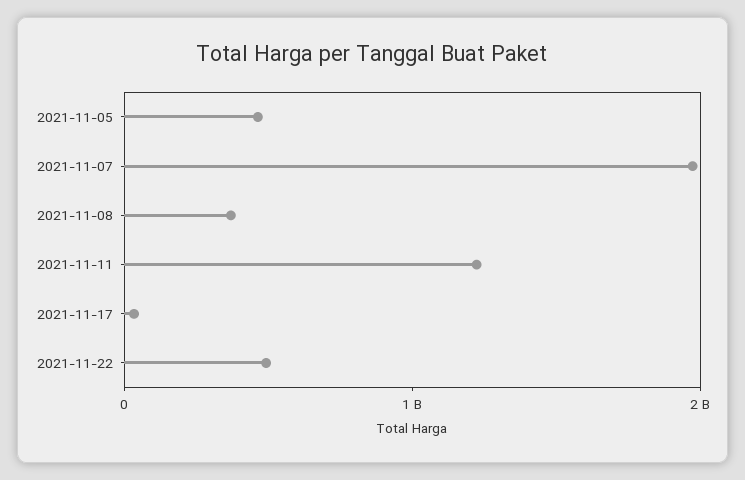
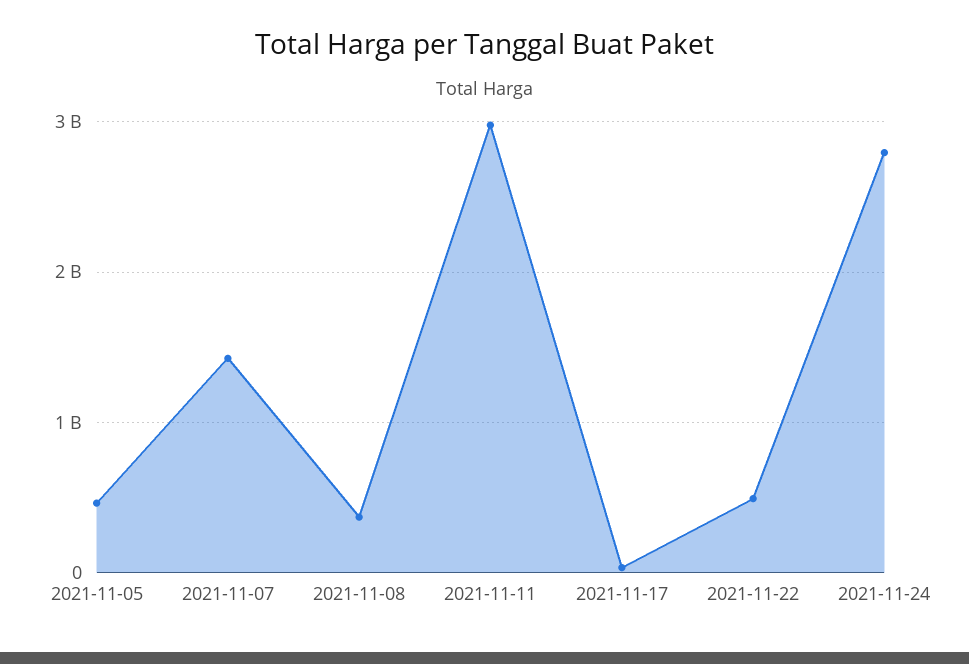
2021-11-07: 2000000000 -> 1400000000
2021-11-11: 1200000000 -> 3000000000
2021-11-24: none -> 2800000000

